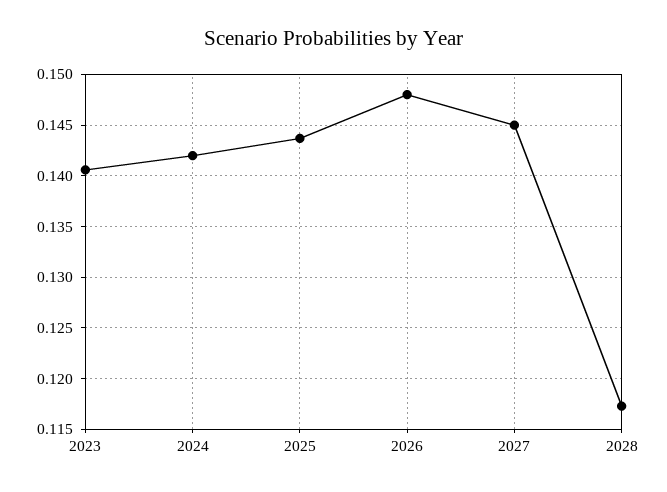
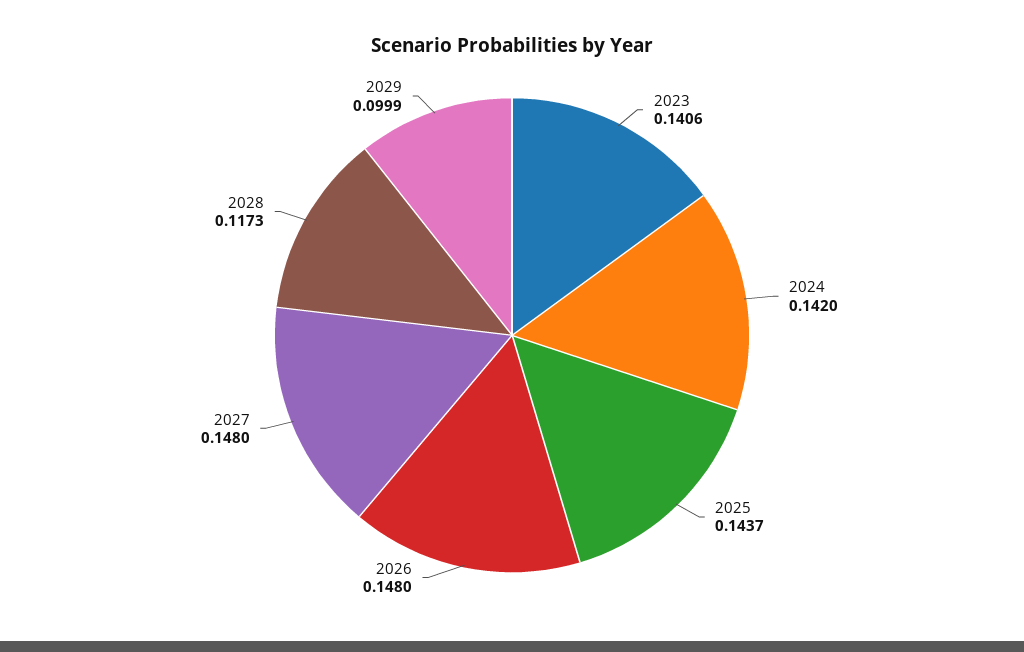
2027: 0.145 -> 0.148
2029: none -> 0.0999

